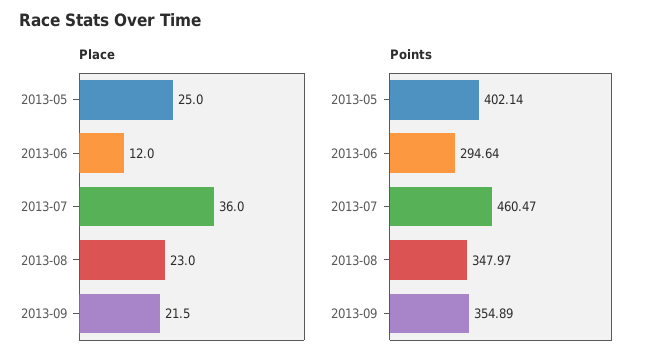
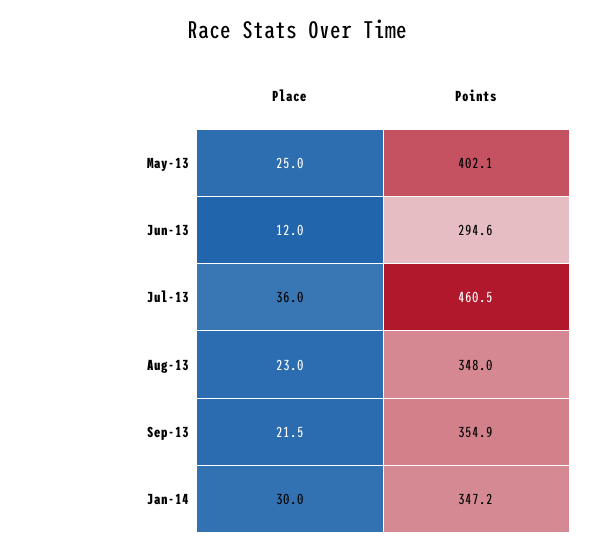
Place, Jan-14: none -> 30
Points, Jan-14: none -> 347.2

